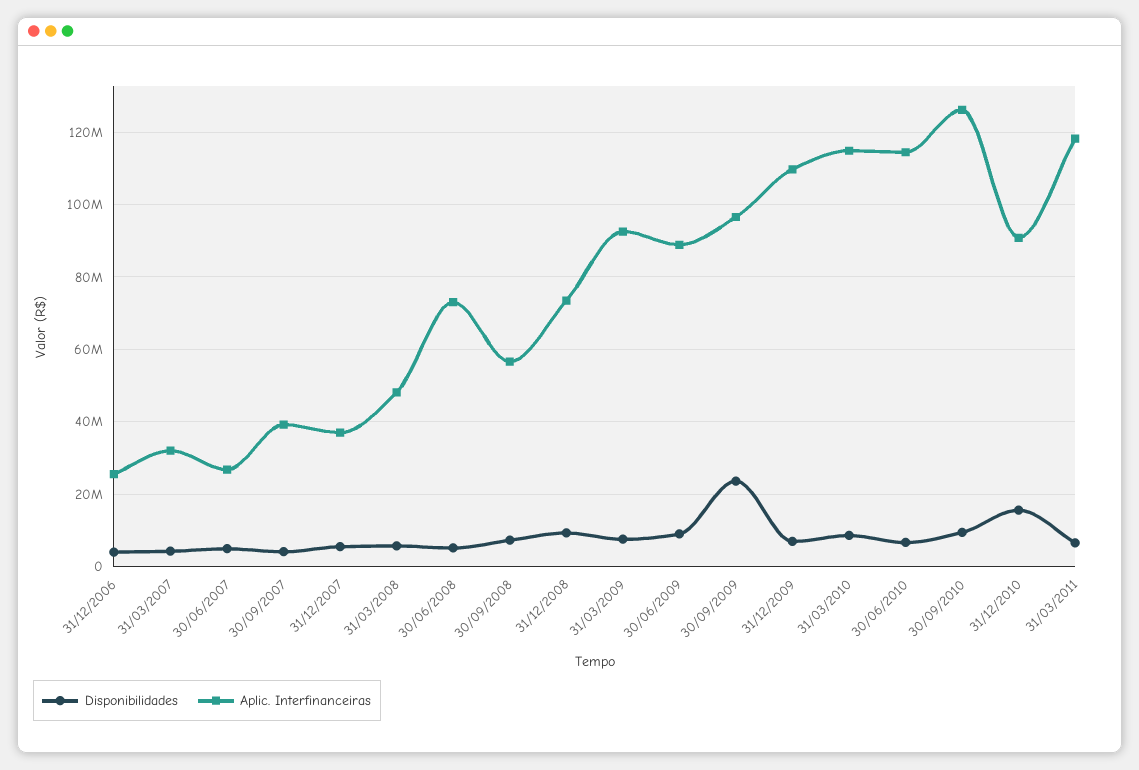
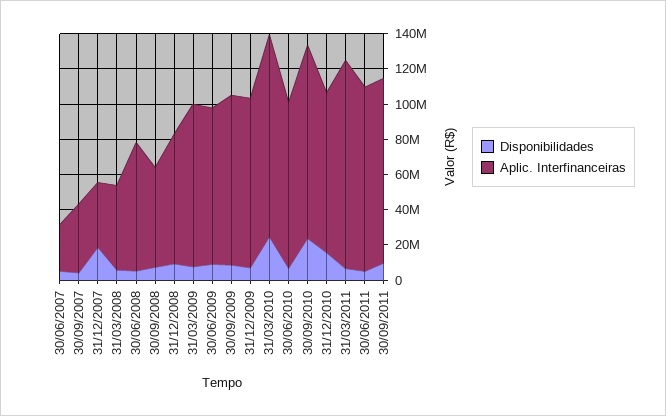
Disponibilidades, 31/12/2006: 4000000 -> none
Aplic. Interfinanceiras, 31/12/2006: 26000000 -> none
Disponibilidades, 31/03/2007: 4000000 -> none
Aplic. Interfinanceiras, 31/03/2007: 32000000 -> none
Disponibilidades, 31/12/2007: 6000000 -> 20000000
Disponibilidades, 30/09/2009: 24000000 -> 10000000
Aplic. Interfinanceiras, 31/12/2009: 110000000 -> 95000000
Disponibilidades, 31/03/2010: 8000000 -> 25000000
Aplic. Interfinanceiras, 30/06/2010: 114000000 -> 95000000
Disponibilidades, 30/09/2010: 10000000 -> 25000000
Aplic. Interfinanceiras, 30/09/2010: 126000000 -> 110000000
Disponibilidades, 30/06/2011: none -> 5000000
Aplic. Interfinanceiras, 30/06/2011: none -> 105000000
Disponibilidades, 30/09/2011: none -> 10000000
Aplic. Interfinanceiras, 30/09/2011: none -> 105000000

